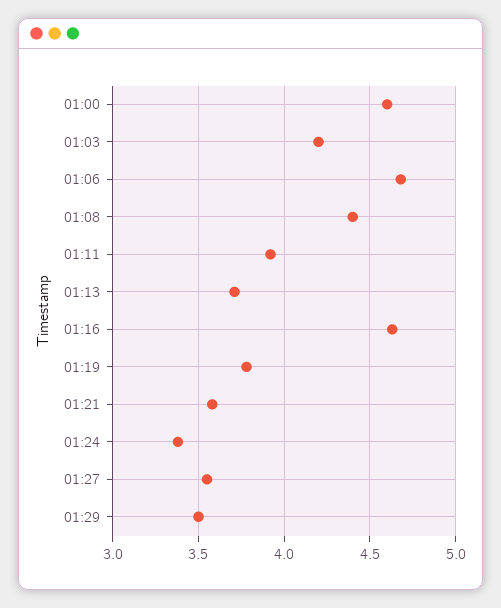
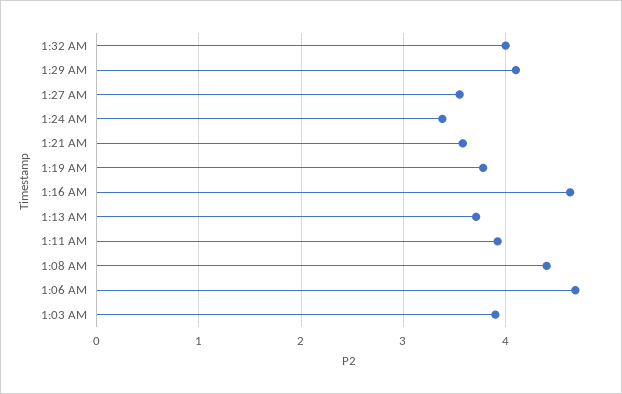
01:00: 4.6 -> none
01:03: 4.2 -> 3.9
01:29: 3.5 -> 4.1
1:32 AM: none -> 4

